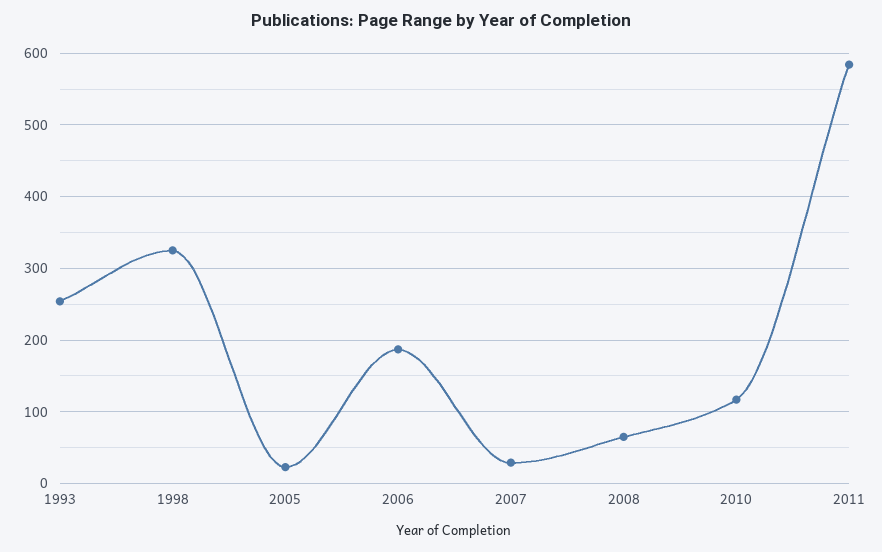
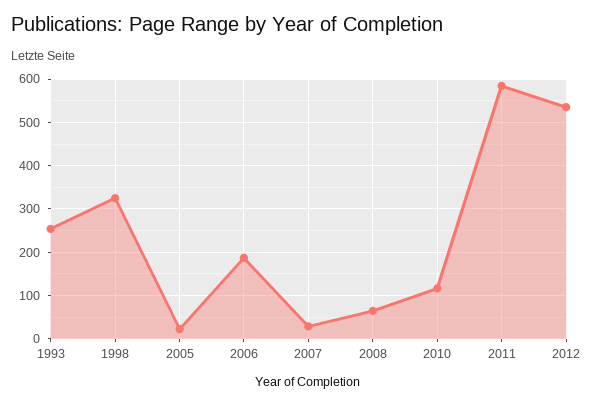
2012: none -> 540

